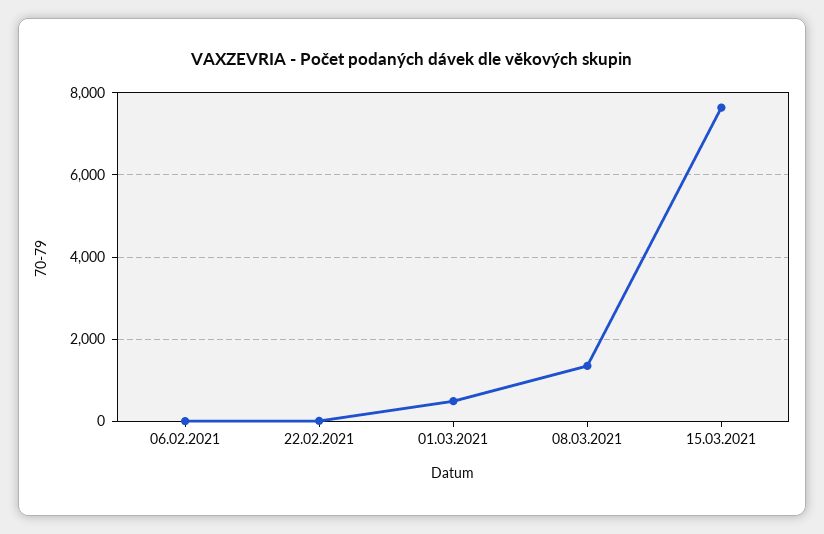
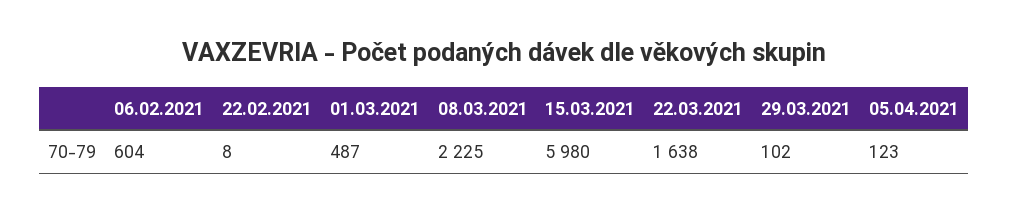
06.02.2021: 0 -> 604
08.03.2021: 1400 -> 2225
15.03.2021: 7600 -> 5980
22.03.2021: none -> 1638
29.03.2021: none -> 102
05.04.2021: none -> 123

